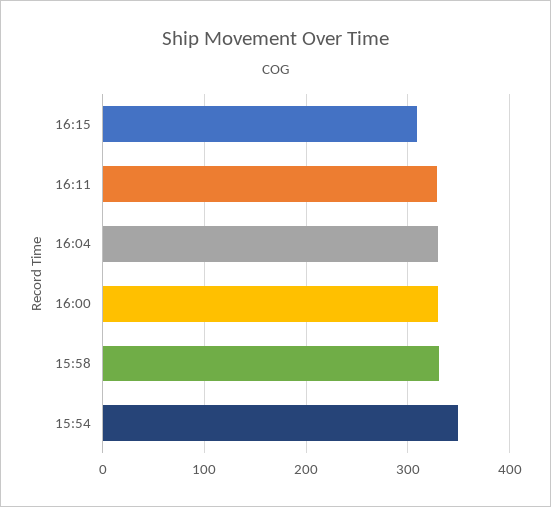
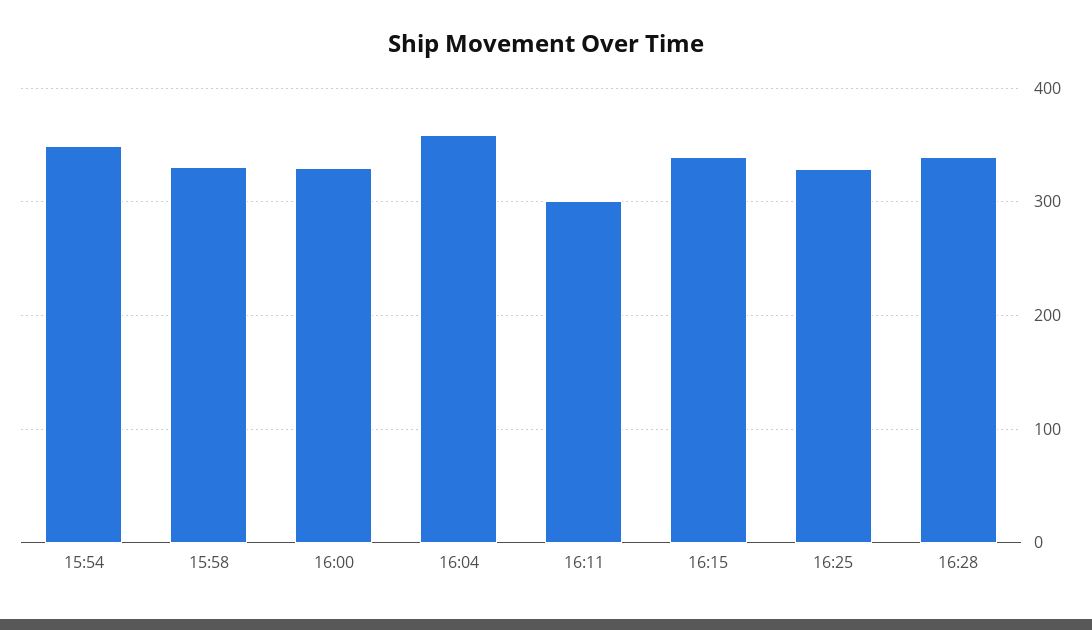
16:15: 310 -> 340
16:11: 330 -> 300
16:04: 330 -> 360
16:25: none -> 330
16:28: none -> 340

